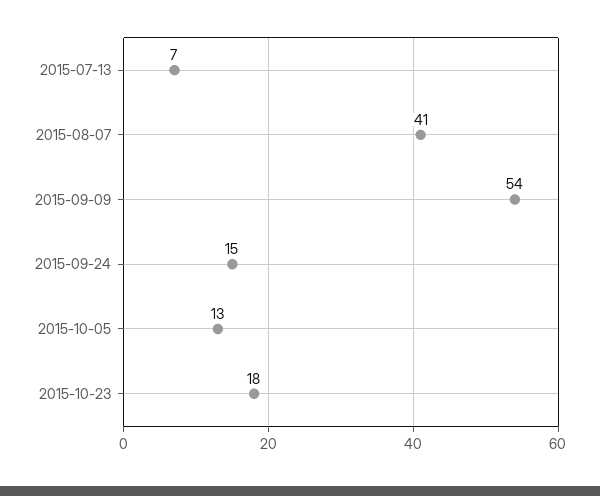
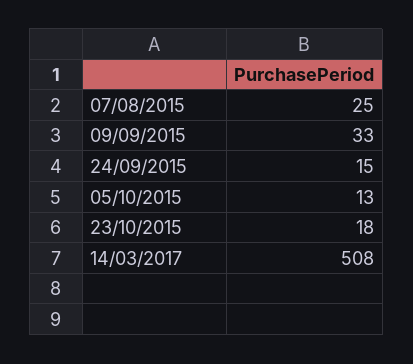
2015-07-13: 7 -> none
2015-08-07: 41 -> 25
2015-09-09: 54 -> 33
14/03/2017: none -> 508

